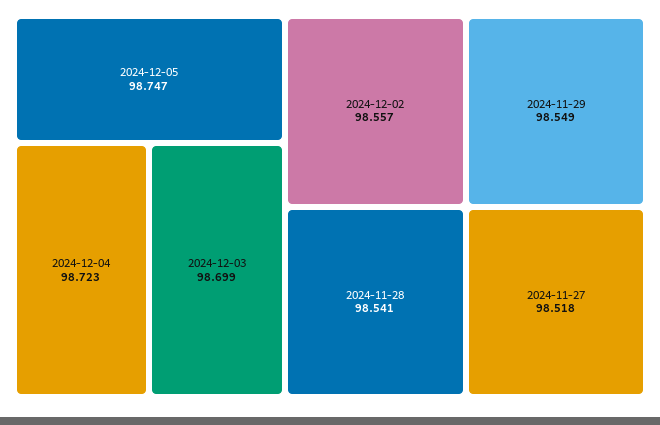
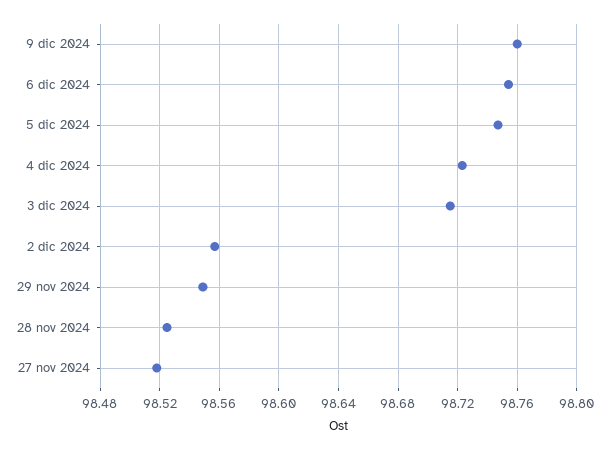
2024-12-03: 98.699 -> 98.715
2024-11-28: 98.541 -> 98.525
9 dic 2024: none -> 98.76
6 dic 2024: none -> 98.755

